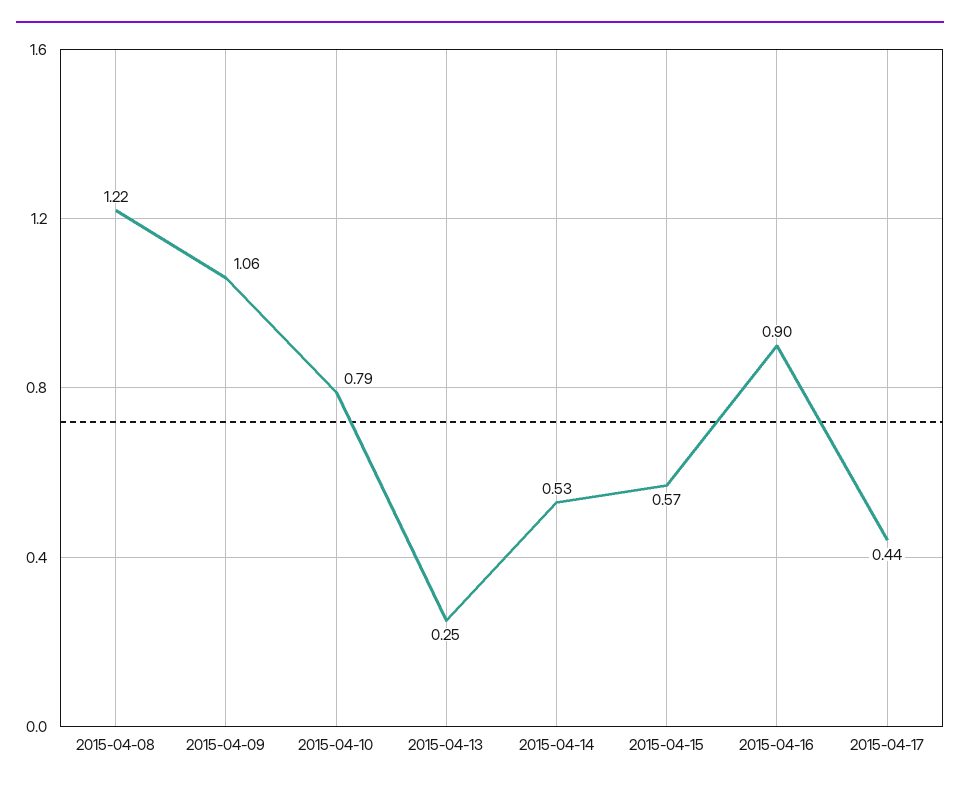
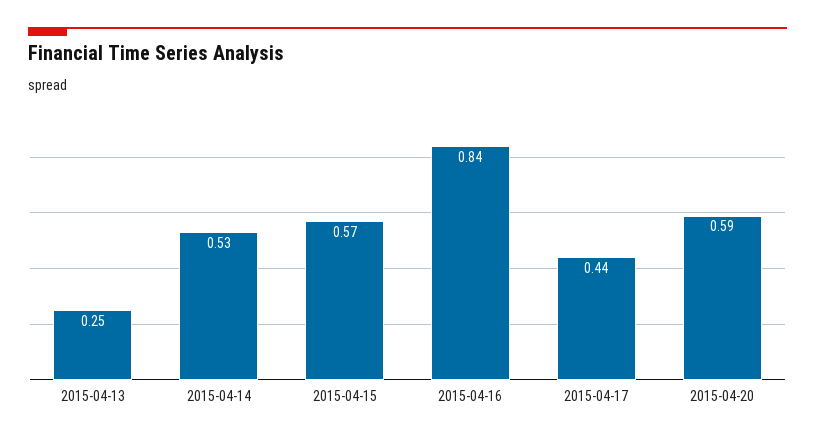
2015-04-08: 1.22 -> none
2015-04-09: 1.06 -> none
2015-04-10: 0.79 -> none
2015-04-16: 0.9 -> 0.84
2015-04-20: none -> 0.59

